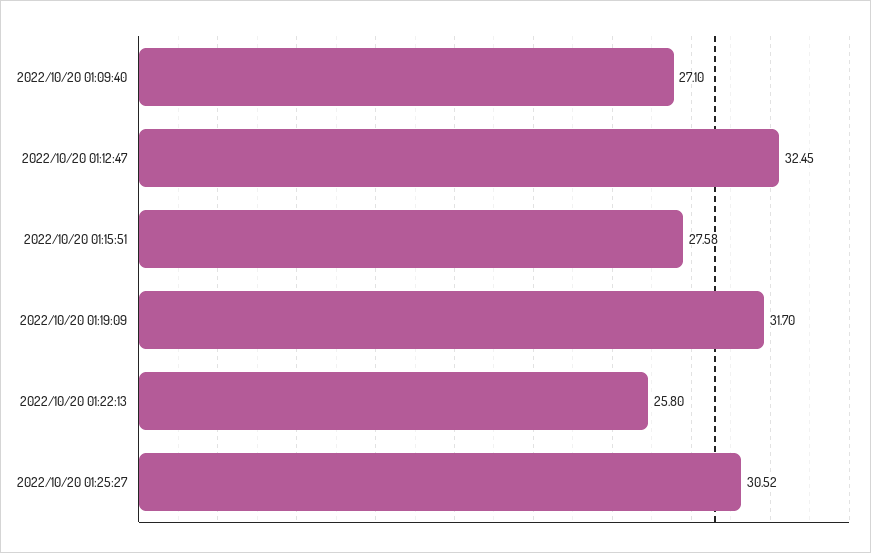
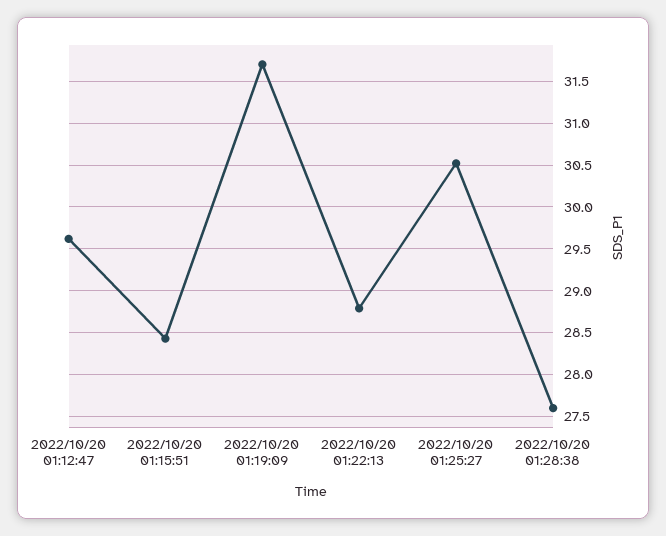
2022/10/20 01:09:40: 27.1 -> none
2022/10/20 01:12:47: 32.45 -> 29.6
2022/10/20 01:15:51: 27.58 -> 28.4
2022/10/20 01:22:13: 25.8 -> 28.8
2022/10/20 01:28:38: none -> 27.6

